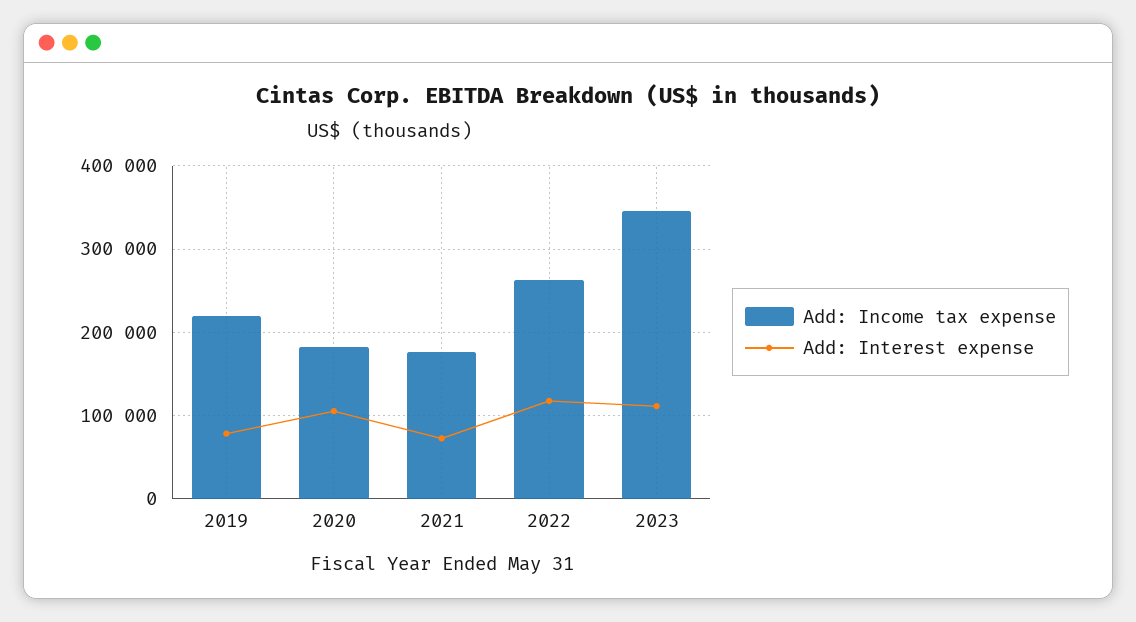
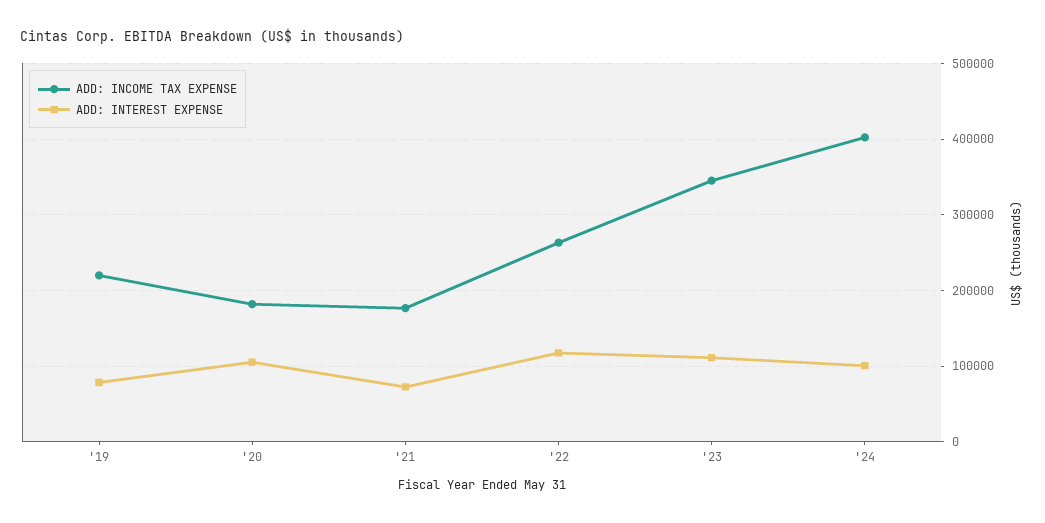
Add: Income tax expense, '24: none -> 400000
Add: Interest expense, '24: none -> 100000

